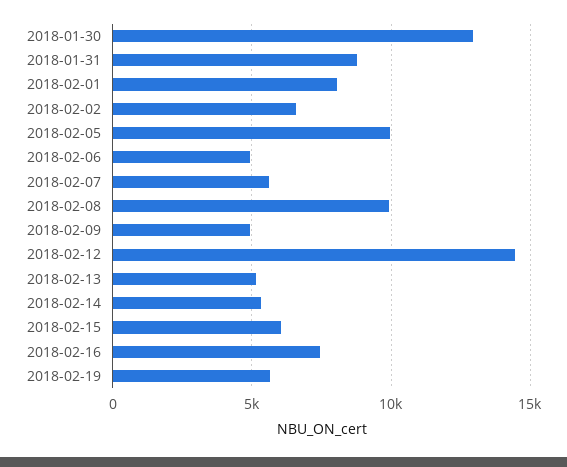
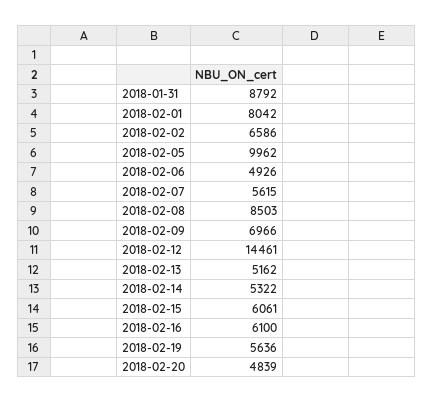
2018-01-30: 13000 -> none
2018-02-08: 10000 -> 8503
2018-02-09: 5000 -> 6966
2018-02-16: 7500 -> 6100
2018-02-20: none -> 4839

